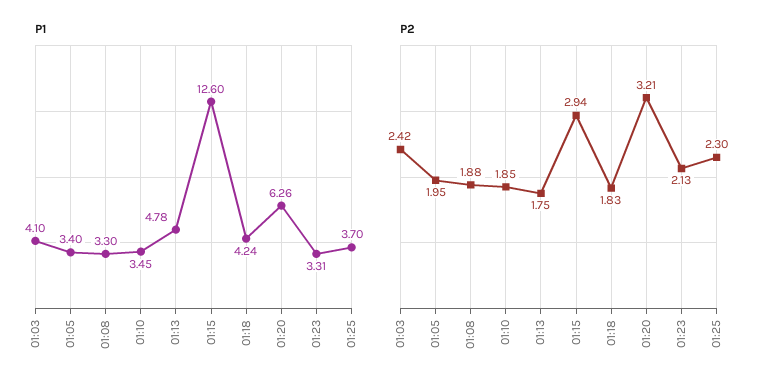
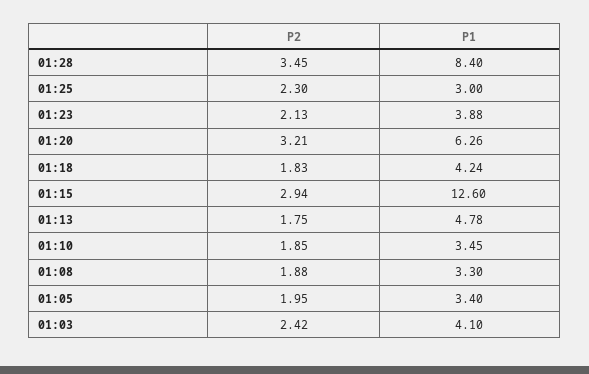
P1, 01:23: 3.31 -> 3.88
P1, 01:25: 3.7 -> 3
P2, 01:28: none -> 3.45
P1, 01:28: none -> 8.4

